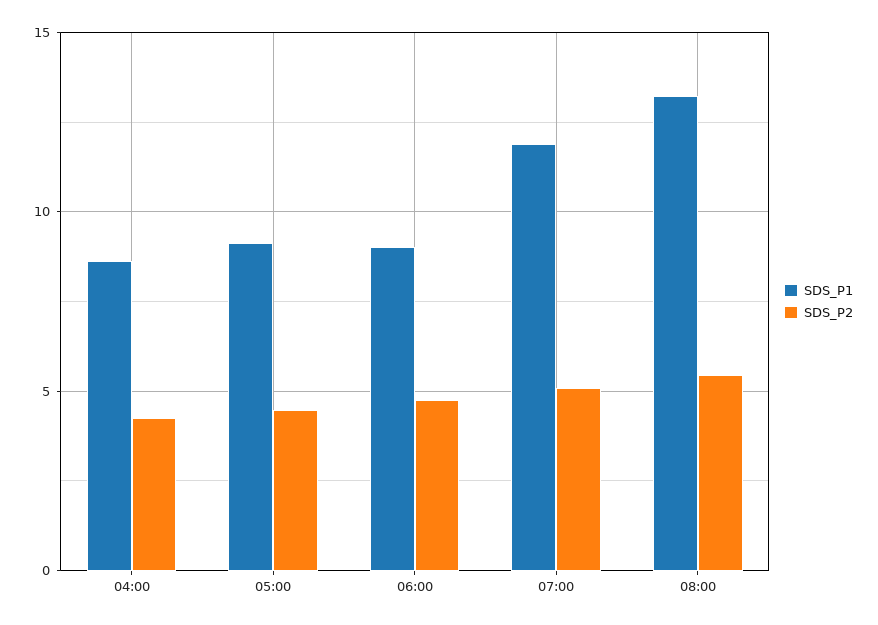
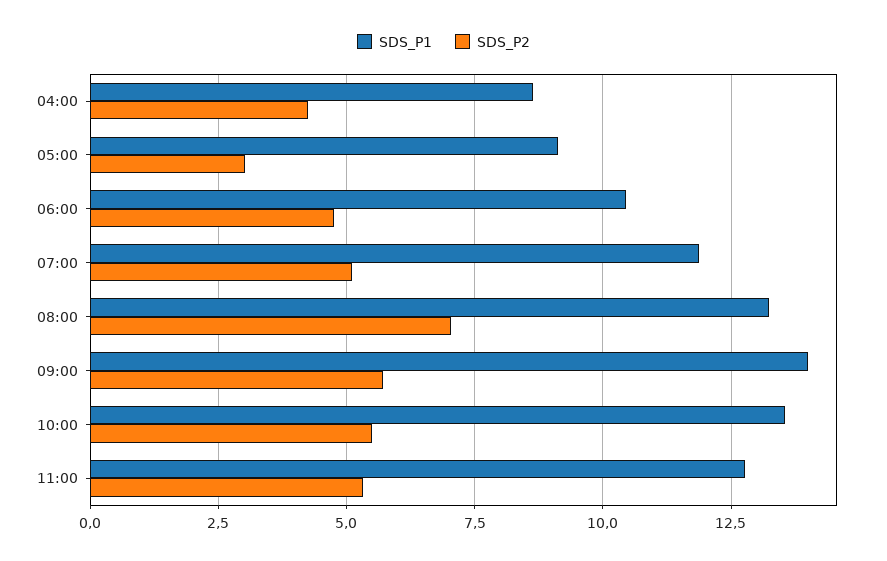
SDS_P2, 05:00: 4.5 -> 3
SDS_P1, 06:00: 9 -> 10.5
SDS_P2, 08:00: 5.5 -> 7
SDS_P1, 09:00: none -> 14
SDS_P2, 09:00: none -> 5.75
SDS_P1, 10:00: none -> 13.5
SDS_P2, 10:00: none -> 5.5
SDS_P1, 11:00: none -> 12.75
SDS_P2, 11:00: none -> 5.25

